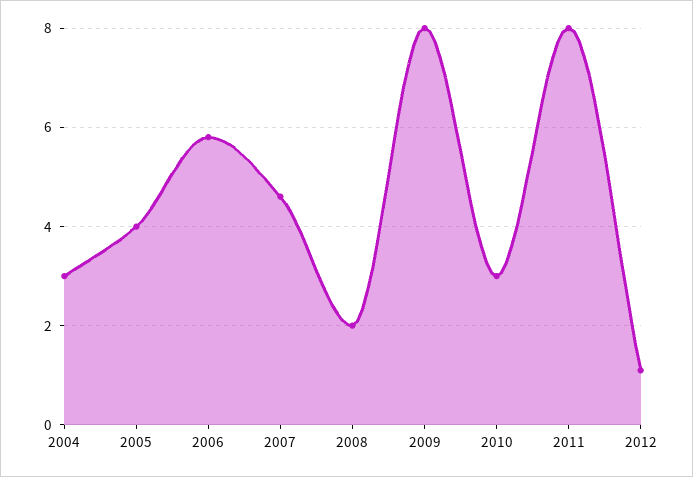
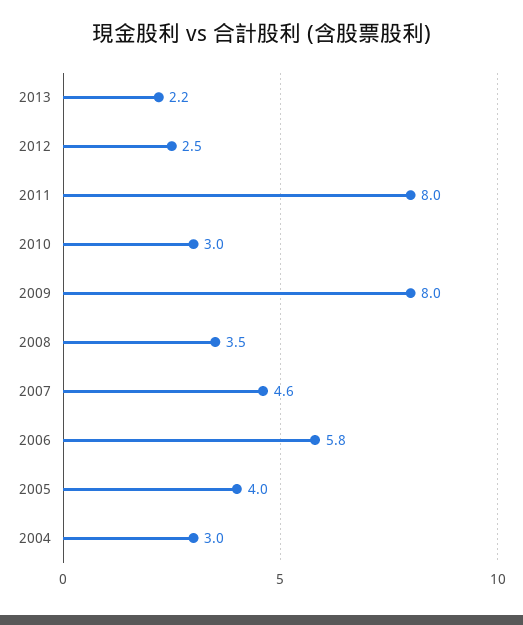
2008: 2 -> 3.5
2012: 1 -> 2.5
2013: none -> 2.2

